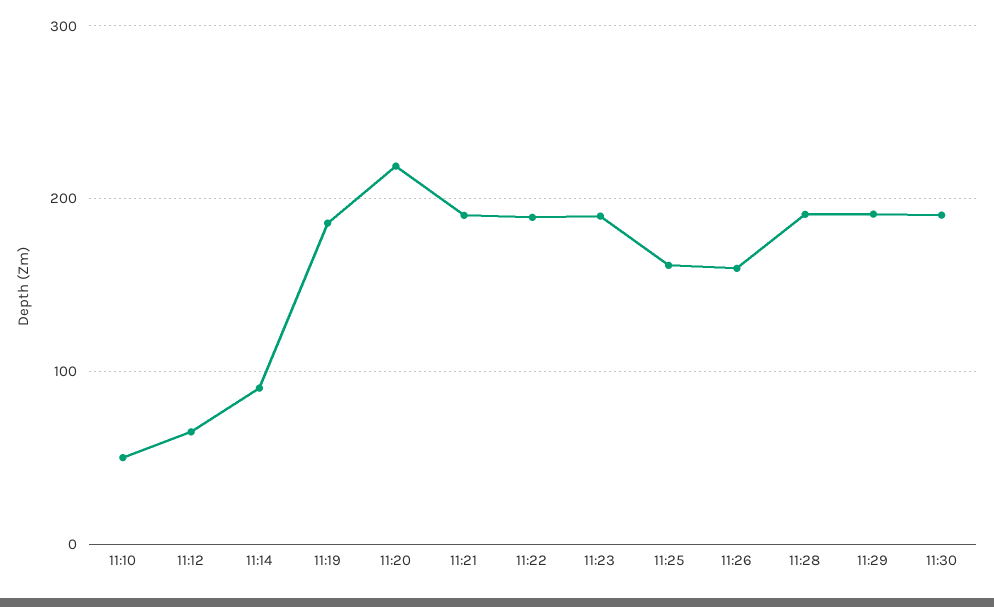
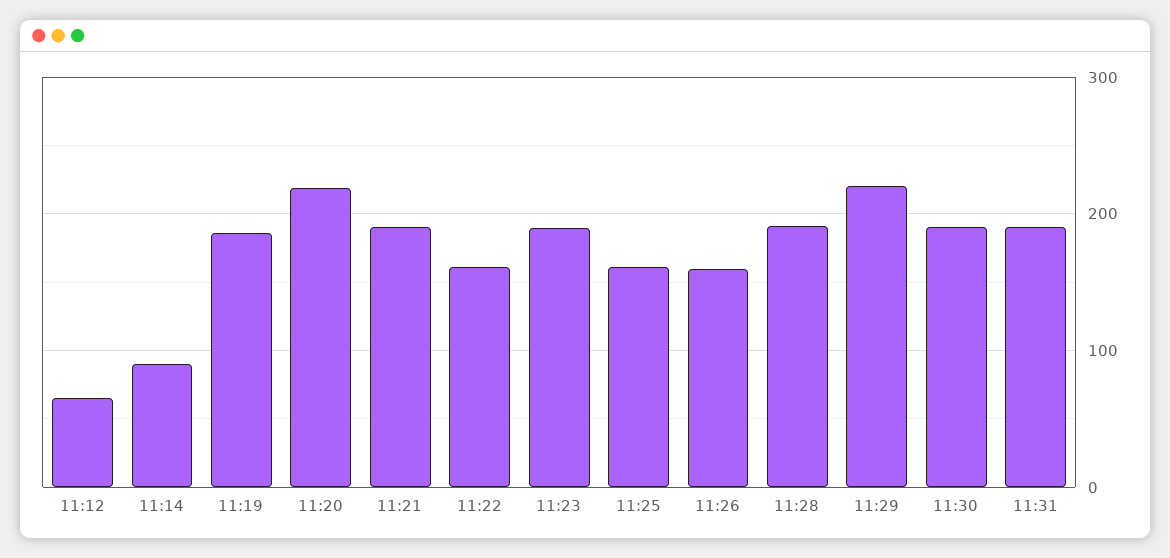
11:10: 50 -> none
11:22: 190 -> 160
11:29: 190 -> 220
11:31: none -> 190

